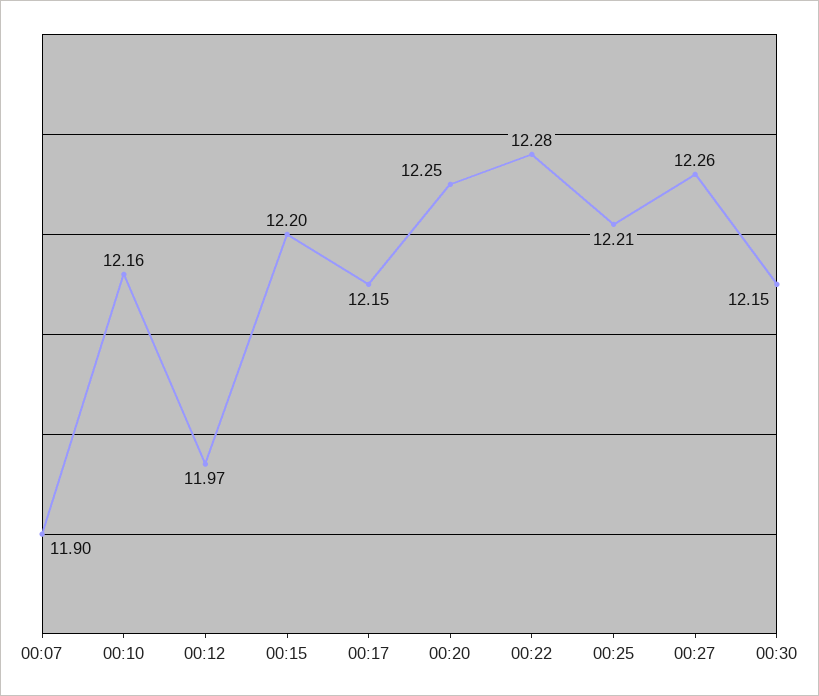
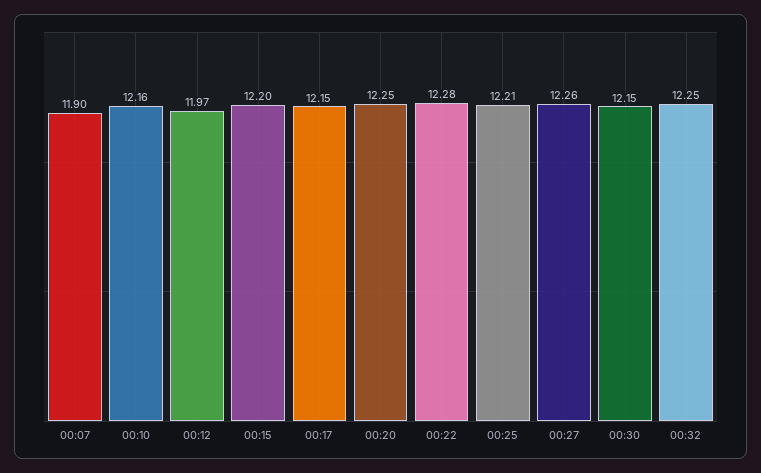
00:32: none -> 12.25

